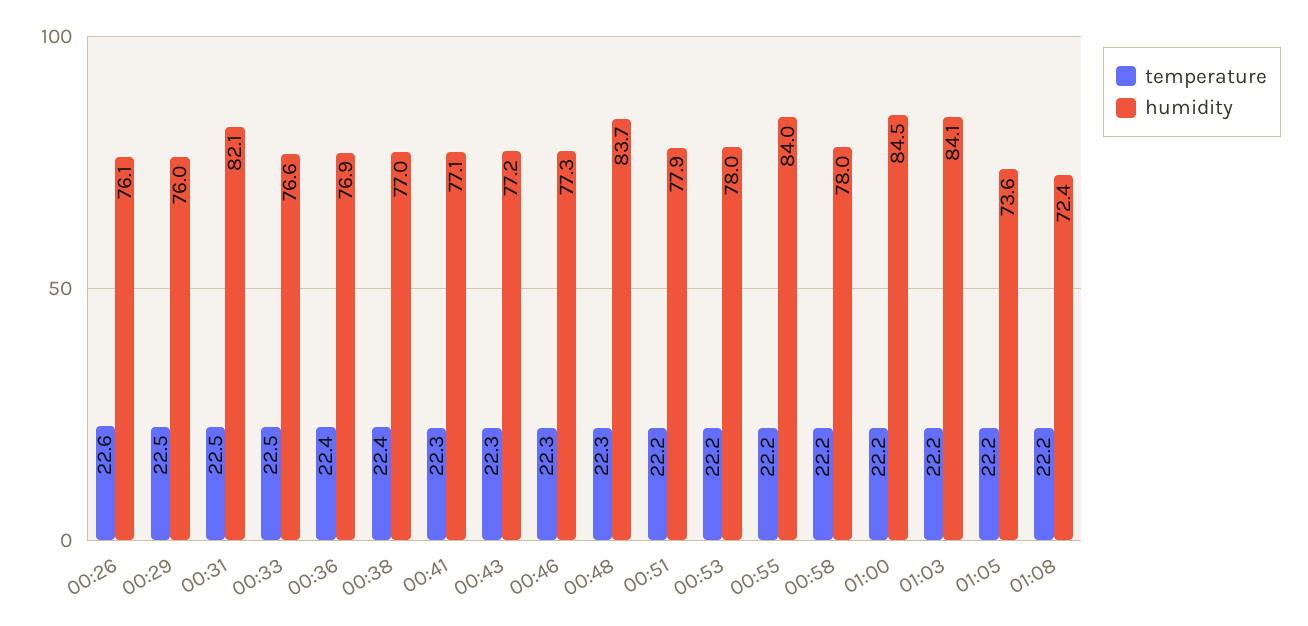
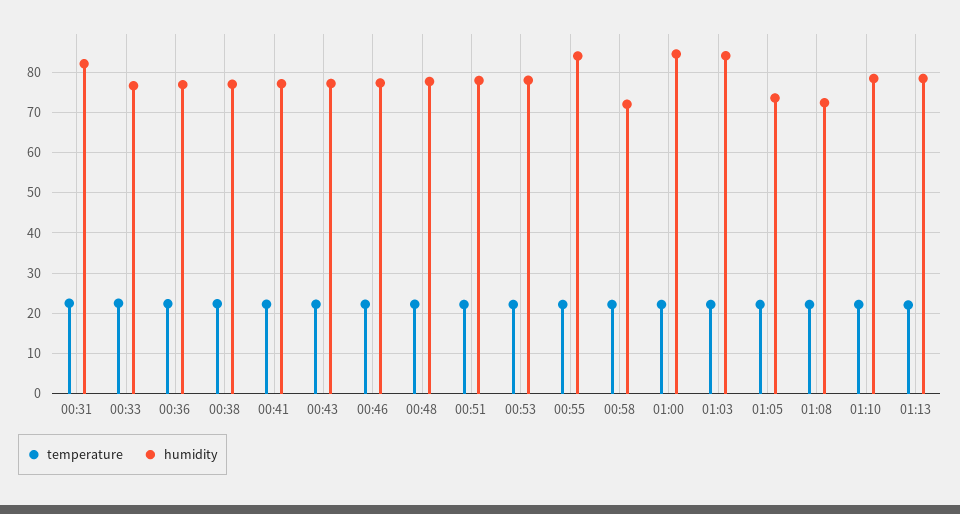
temperature, 00:26: 22.6 -> none
humidity, 00:26: 76.1 -> none
temperature, 00:29: 22.5 -> none
humidity, 00:29: 76 -> none
humidity, 00:48: 83.7 -> 78
humidity, 00:58: 78 -> 72
temperature, 01:10: none -> 22
humidity, 01:10: none -> 78
temperature, 01:13: none -> 22
humidity, 01:13: none -> 78

